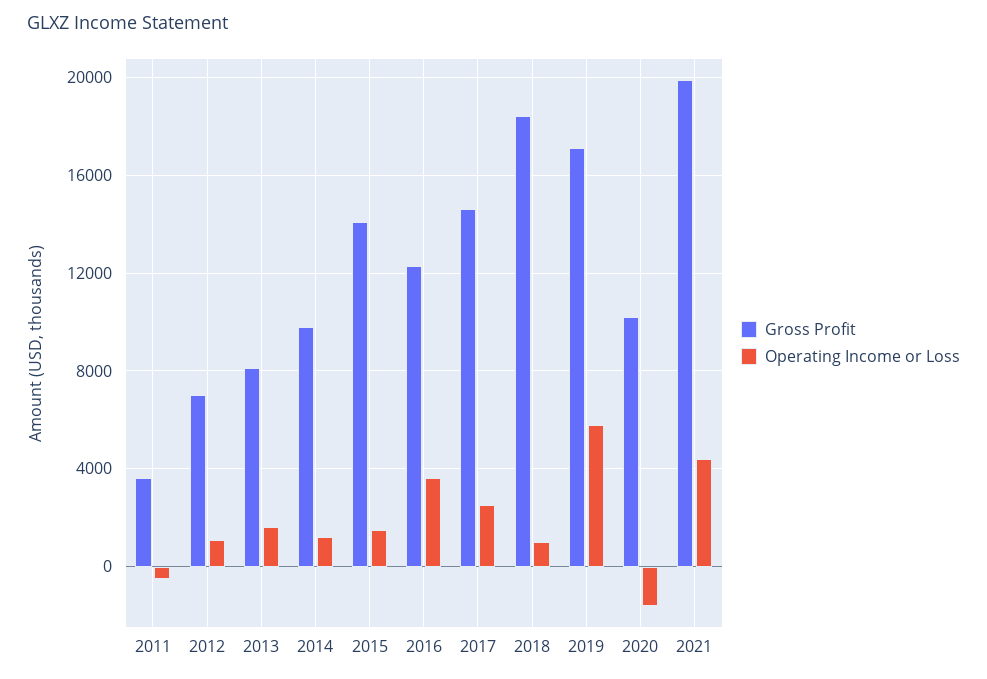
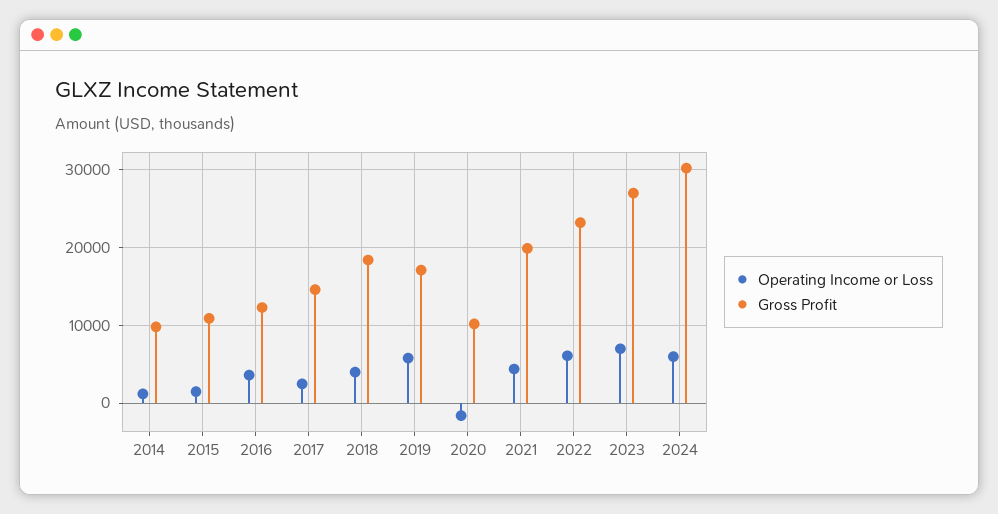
Gross Profit, 2011: 3500 -> none
Operating Income or Loss, 2011: -500 -> none
Gross Profit, 2012: 7000 -> none
Operating Income or Loss, 2012: 1000 -> none
Gross Profit, 2013: 8000 -> none
Operating Income or Loss, 2013: 1500 -> none
Gross Profit, 2015: 14000 -> 11000
Operating Income or Loss, 2018: 1000 -> 4000
Operating Income or Loss, 2022: none -> 6000
Gross Profit, 2022: none -> 23000
Operating Income or Loss, 2023: none -> 7000
Gross Profit, 2023: none -> 27000
Operating Income or Loss, 2024: none -> 6000
Gross Profit, 2024: none -> 30000

